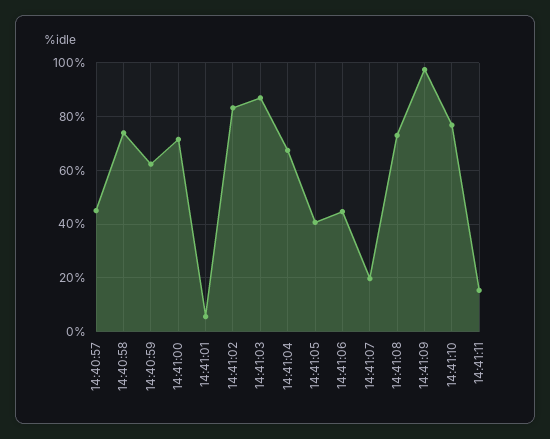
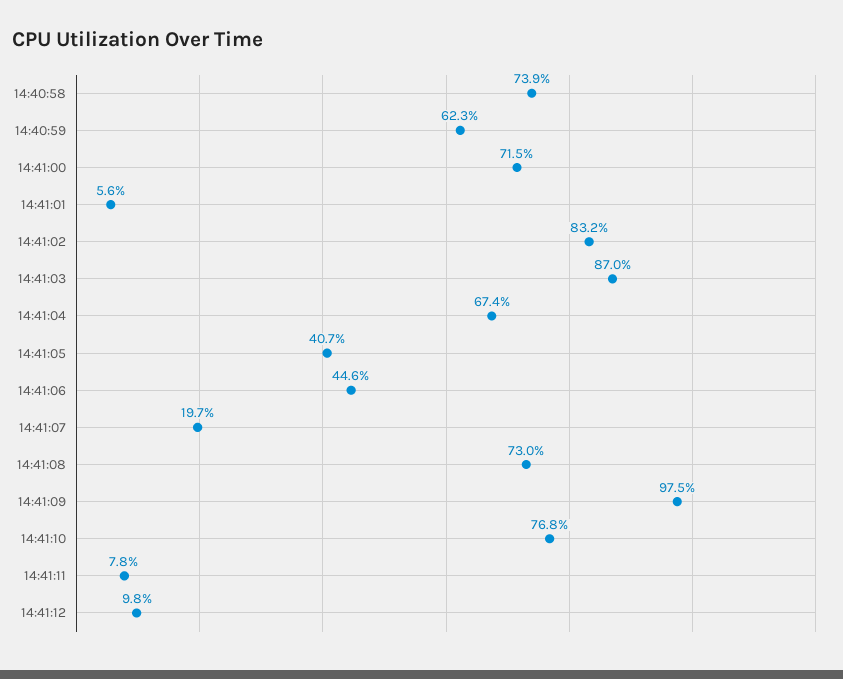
14:40:57: 45 -> none
14:41:11: 15 -> 7.8
14:41:12: none -> 9.8

